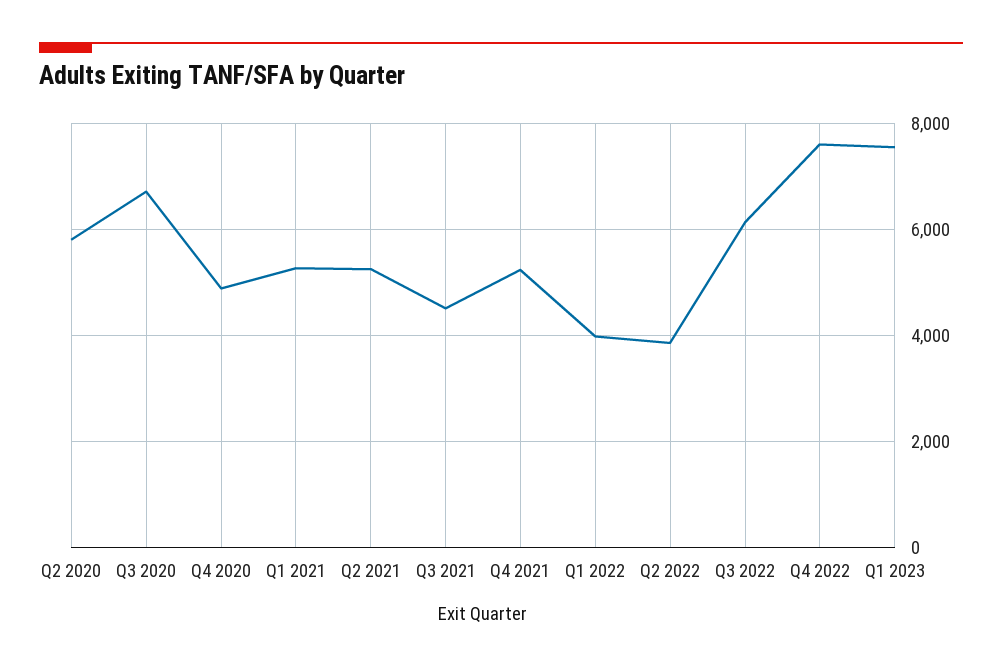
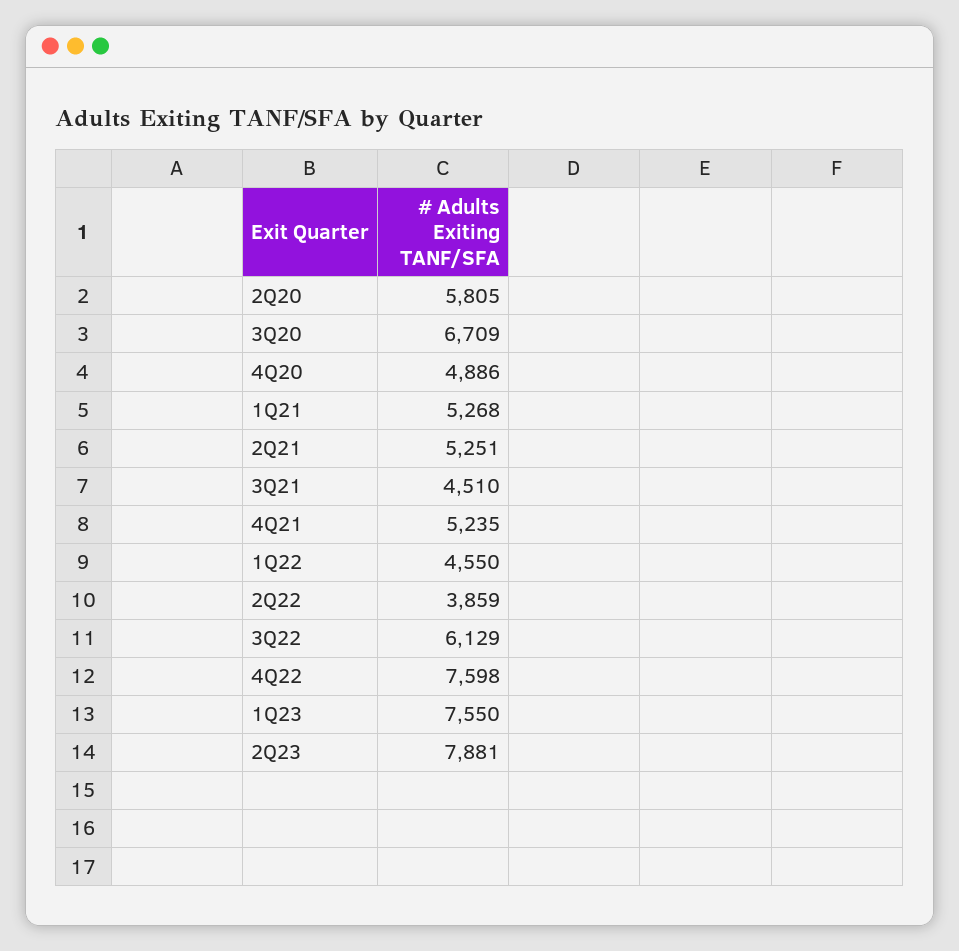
Q1 2022: 4000 -> 4550
2Q23: none -> 7881

